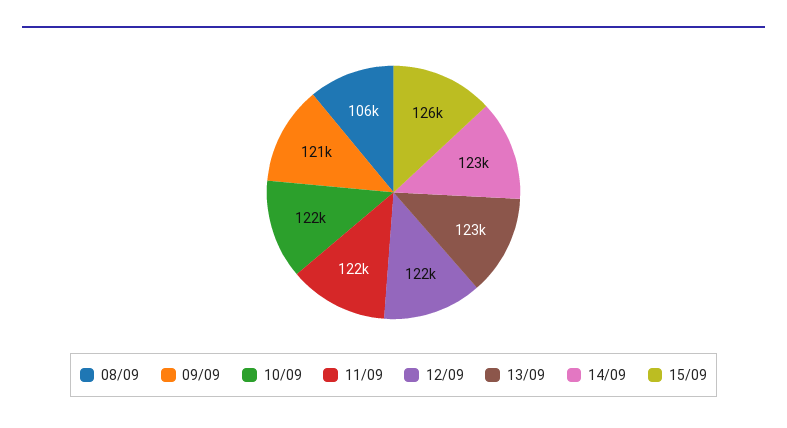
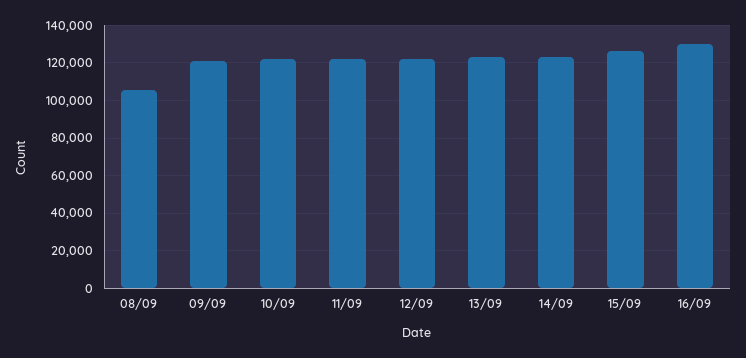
16/09: none -> 130000

